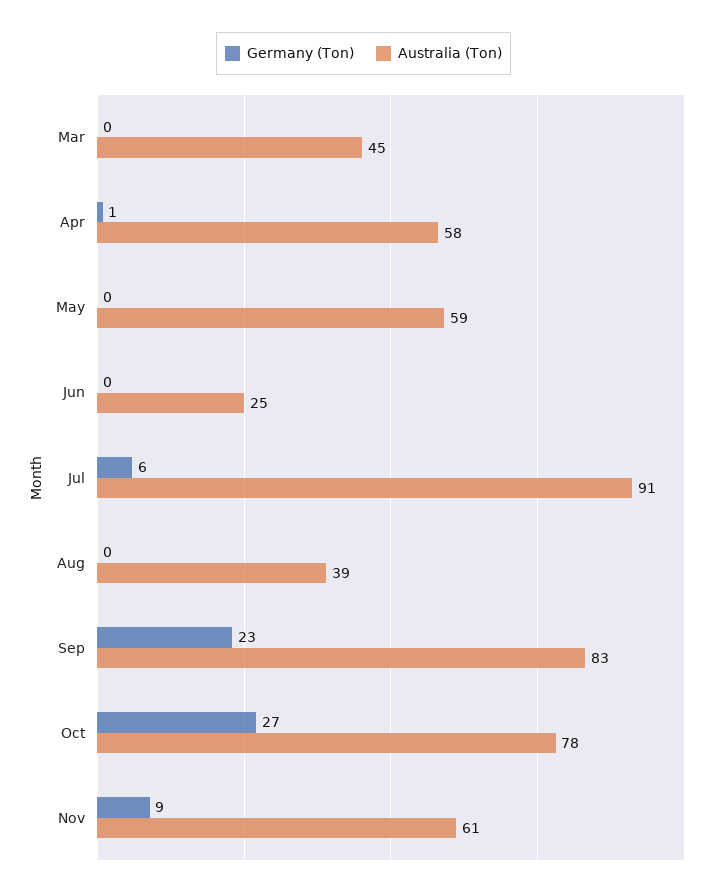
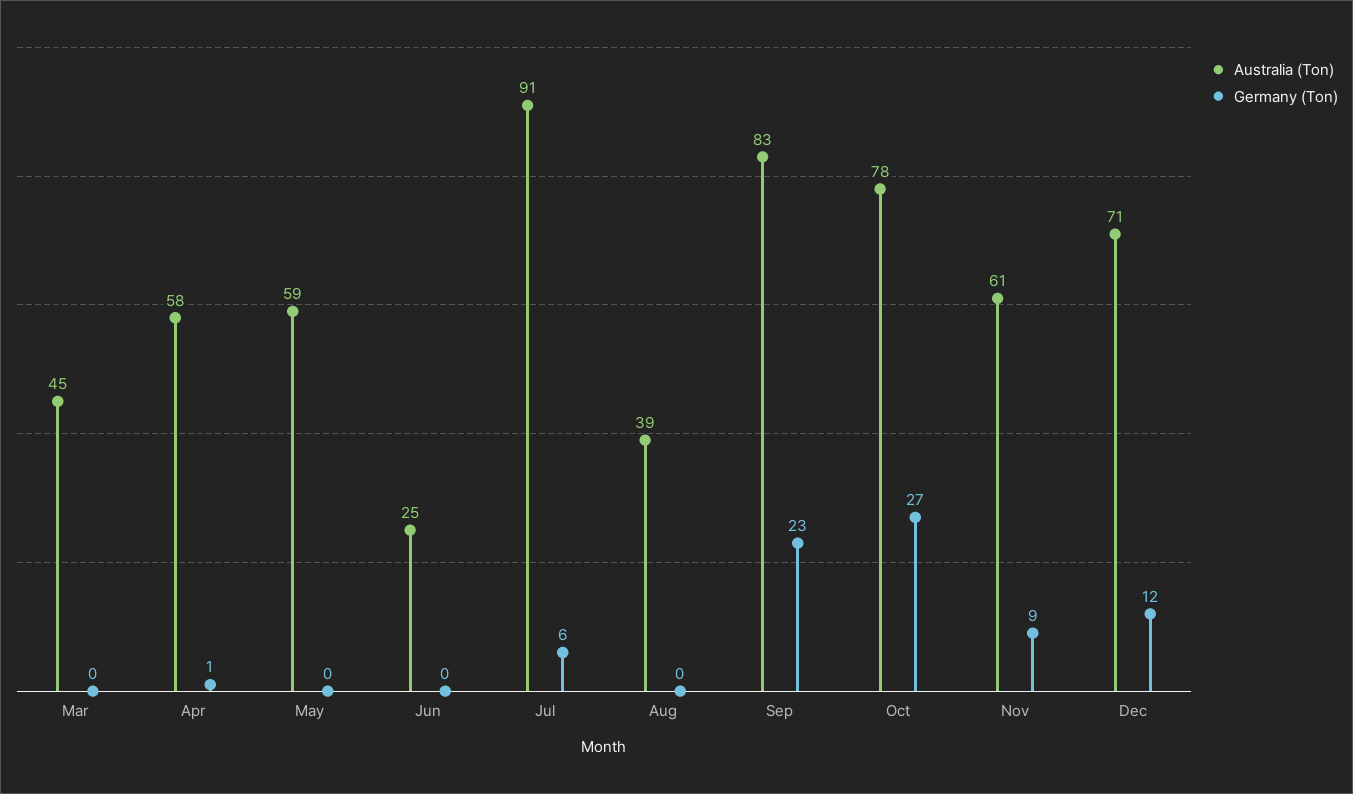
Australia (Ton), Dec: none -> 71
Germany (Ton), Dec: none -> 12

